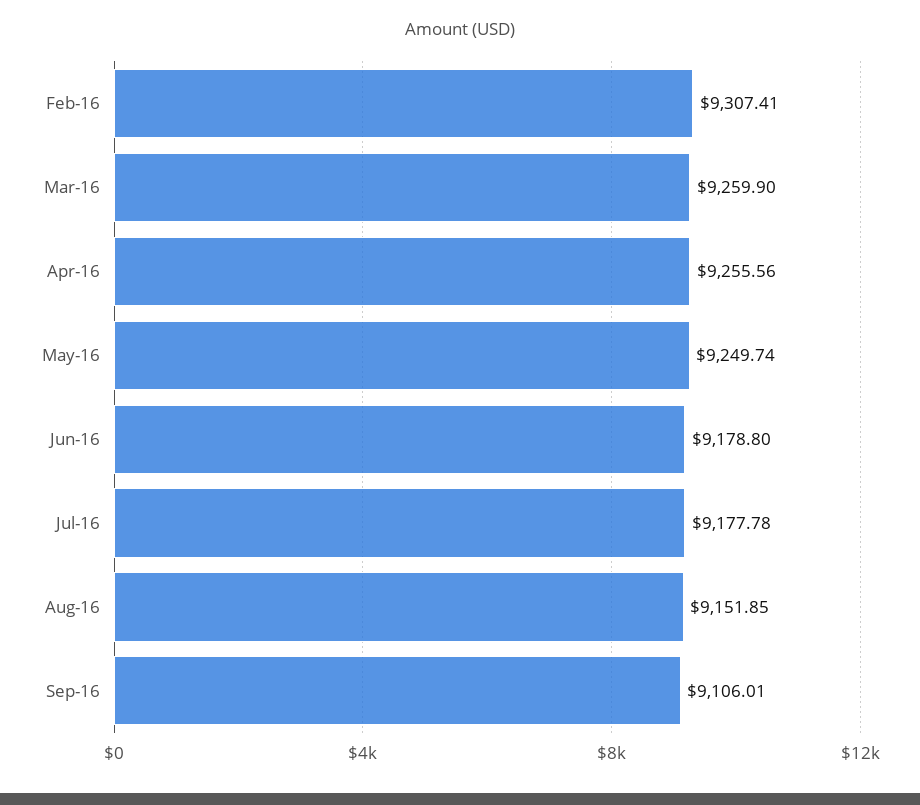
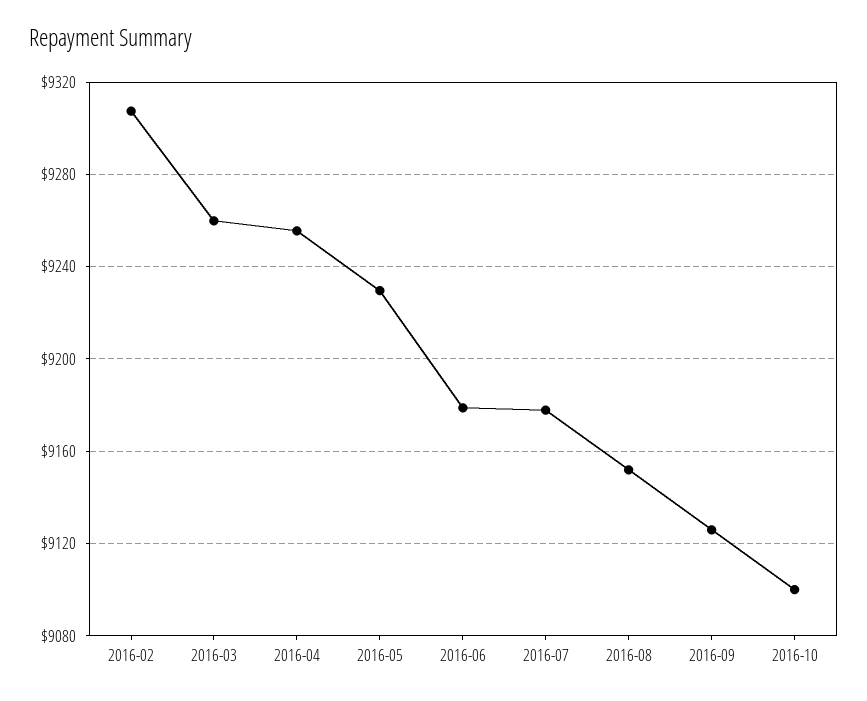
May-16: 9249.74 -> 9230
Sep-16: 9106.01 -> 9125
2016-10: none -> 9100

